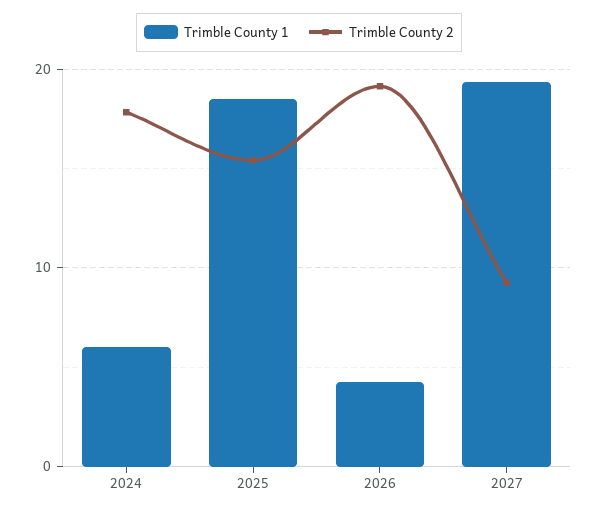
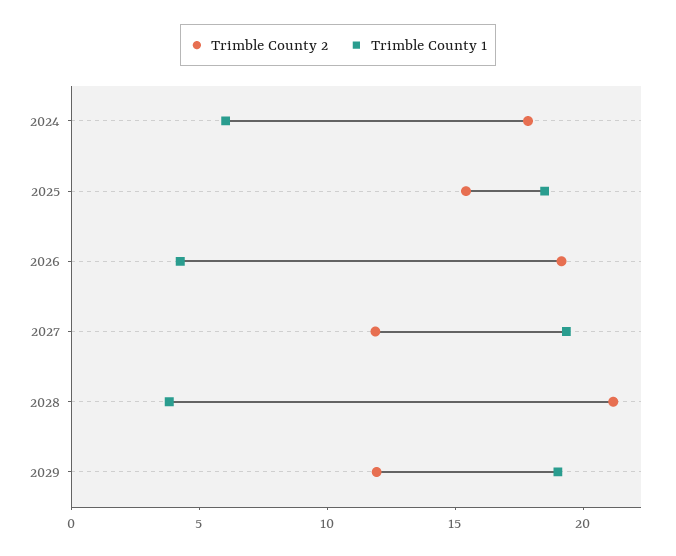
Trimble County 2, 2027: 9 -> 12
Trimble County 2, 2028: none -> 21
Trimble County 1, 2028: none -> 4
Trimble County 2, 2029: none -> 12
Trimble County 1, 2029: none -> 19

